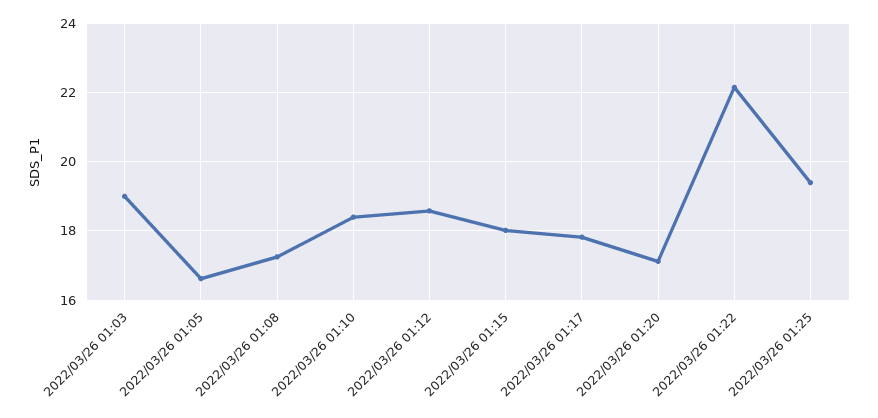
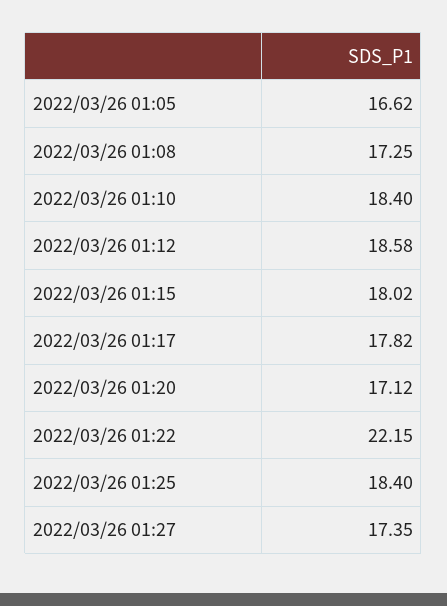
2022/03/26 01:03: 19 -> none
2022/03/26 01:25: 19.4 -> 18.4
2022/03/26 01:27: none -> 17.35

